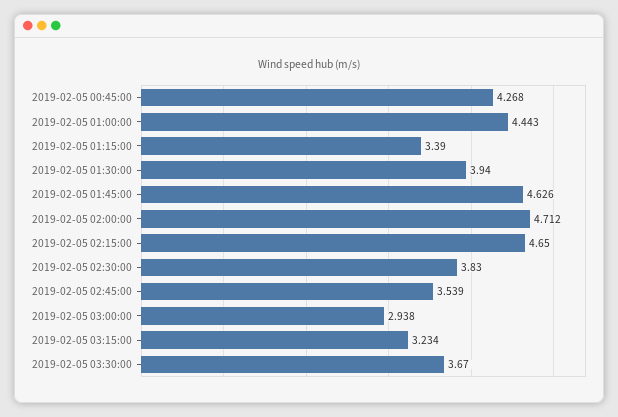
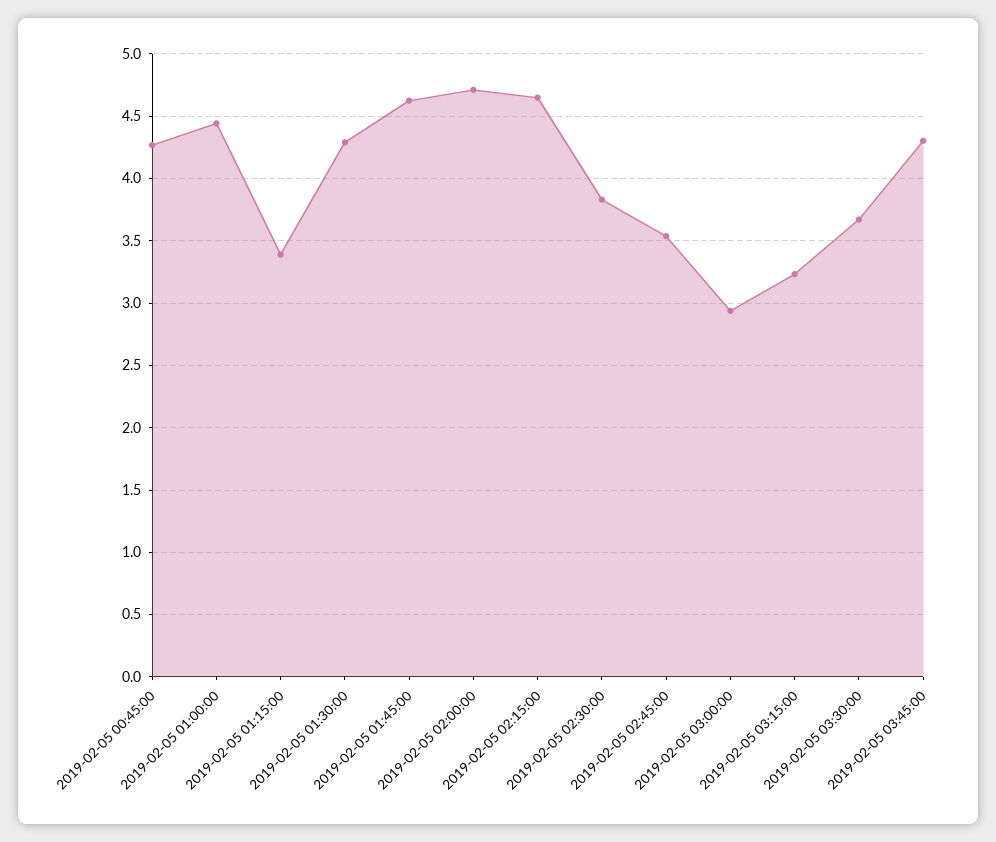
2019-02-05 01:30:00: 3.94 -> 4.3
2019-02-05 03:45:00: none -> 4.3

